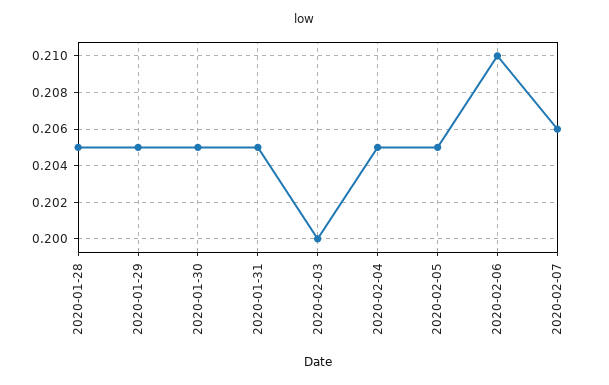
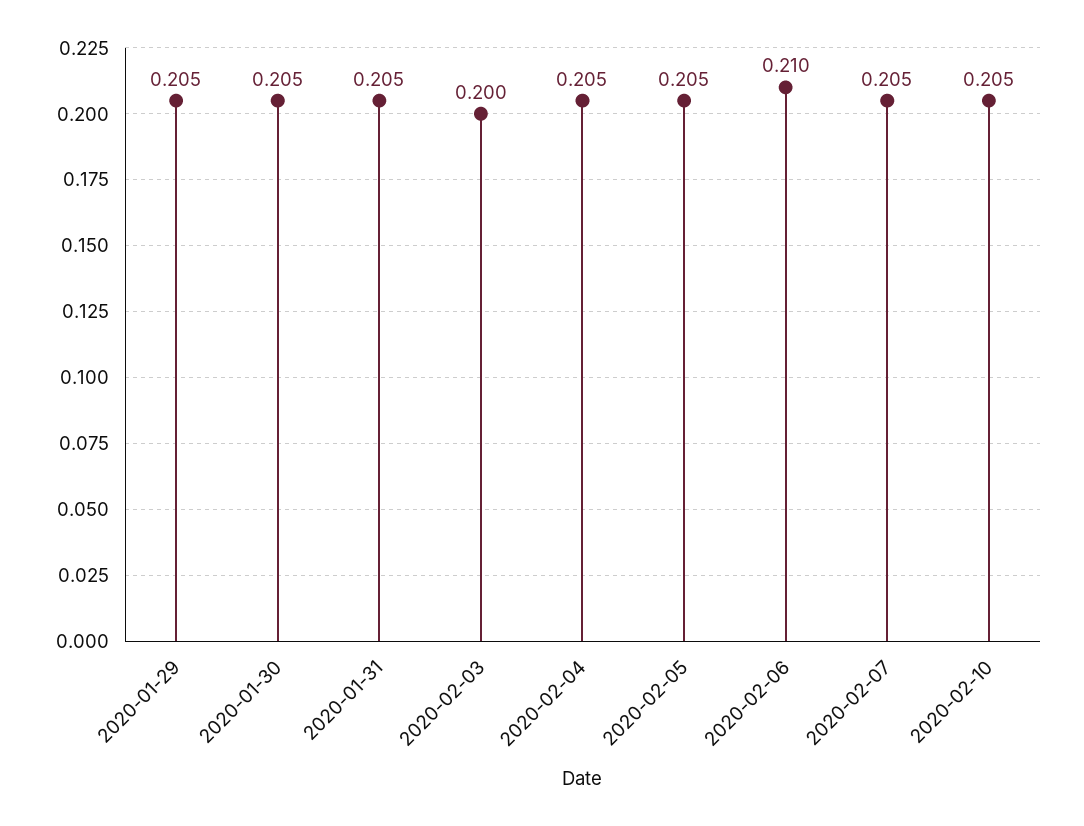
2020-01-28: 0.205 -> none
2020-02-07: 0.206 -> 0.205
2020-02-10: none -> 0.205

